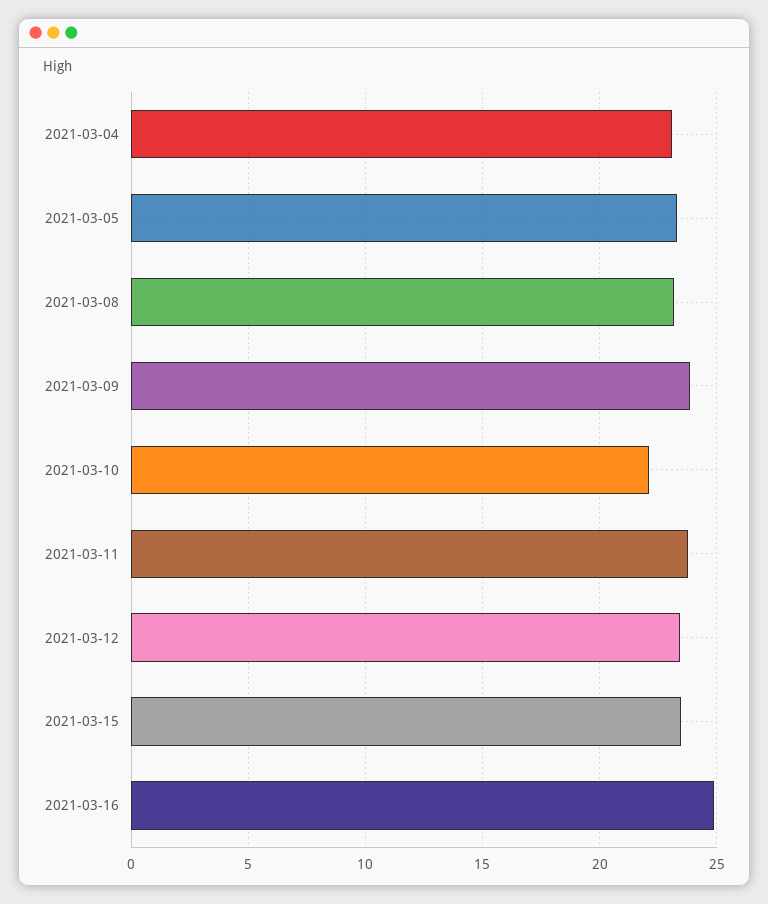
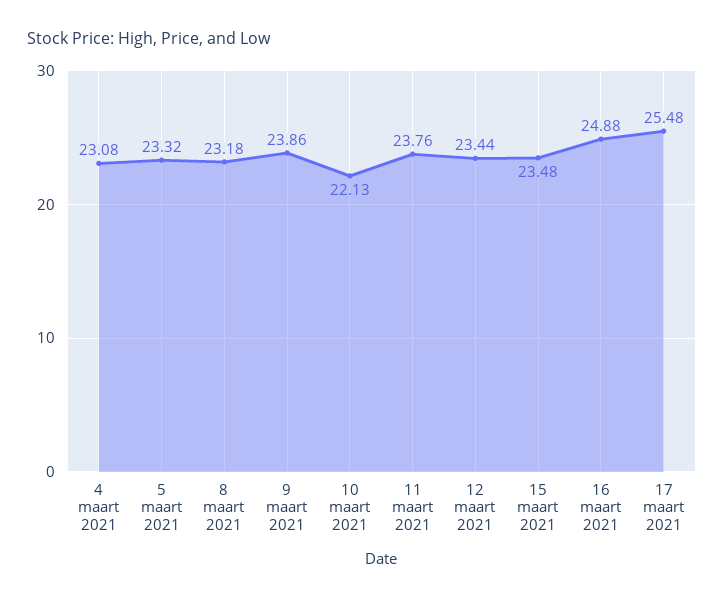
17 maart 2021: none -> 25.48

